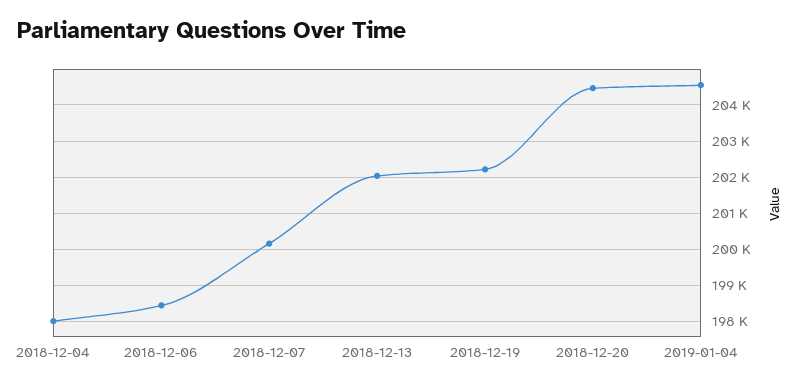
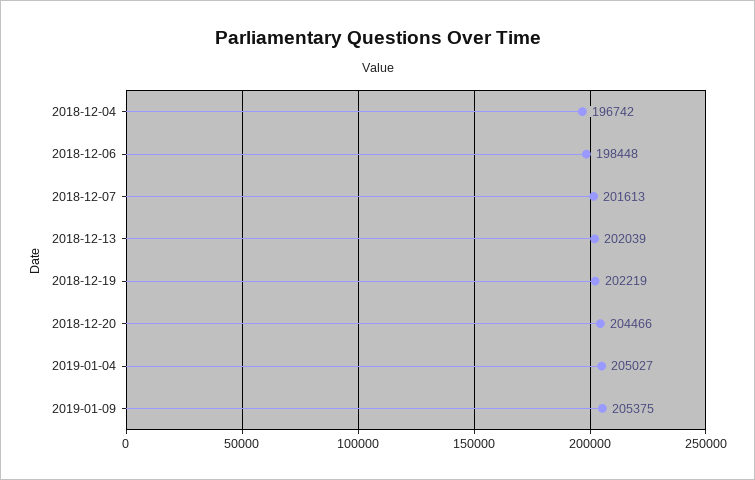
2018-12-04: 198000 -> 196742
2018-12-07: 200200 -> 201613
2019-01-04: 204600 -> 205027
2019-01-09: none -> 205375

